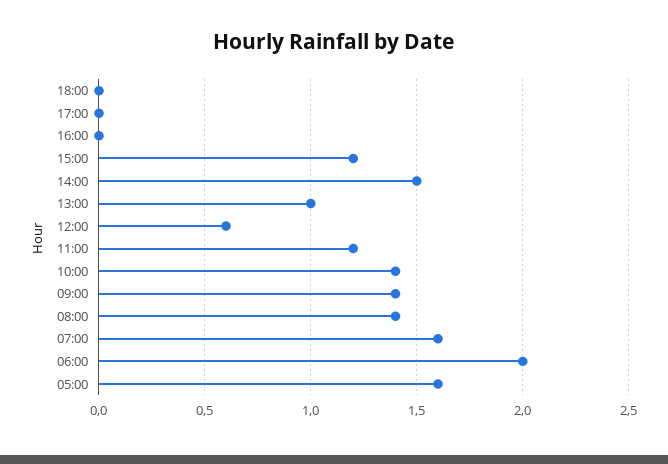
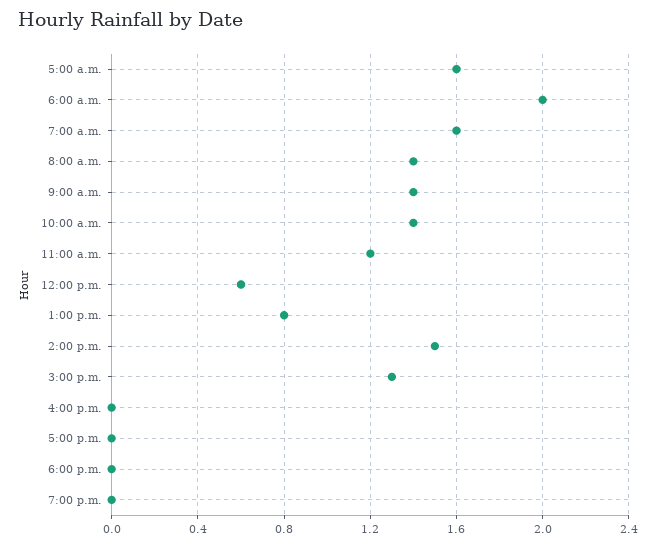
15:00: 1.2 -> 1.3
13:00: 1 -> 0.8
7:00 p.m.: none -> 0

